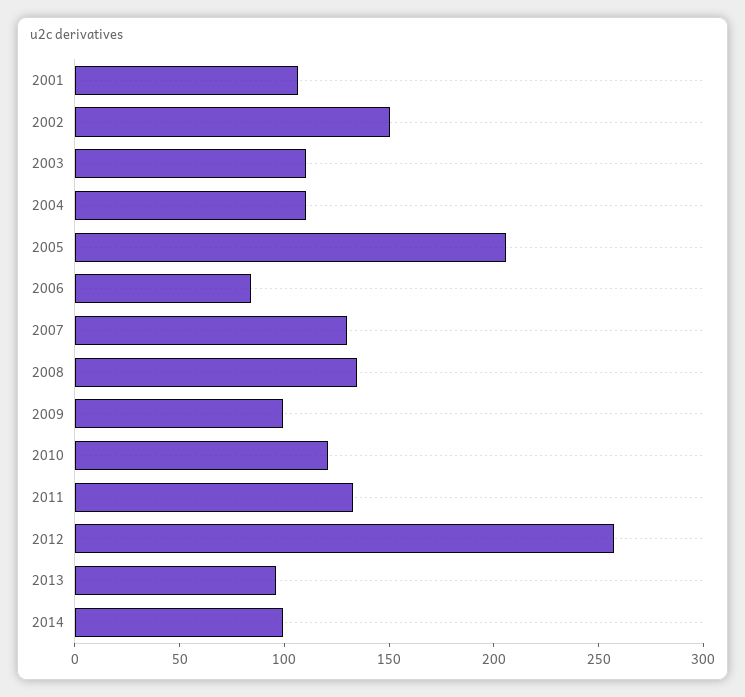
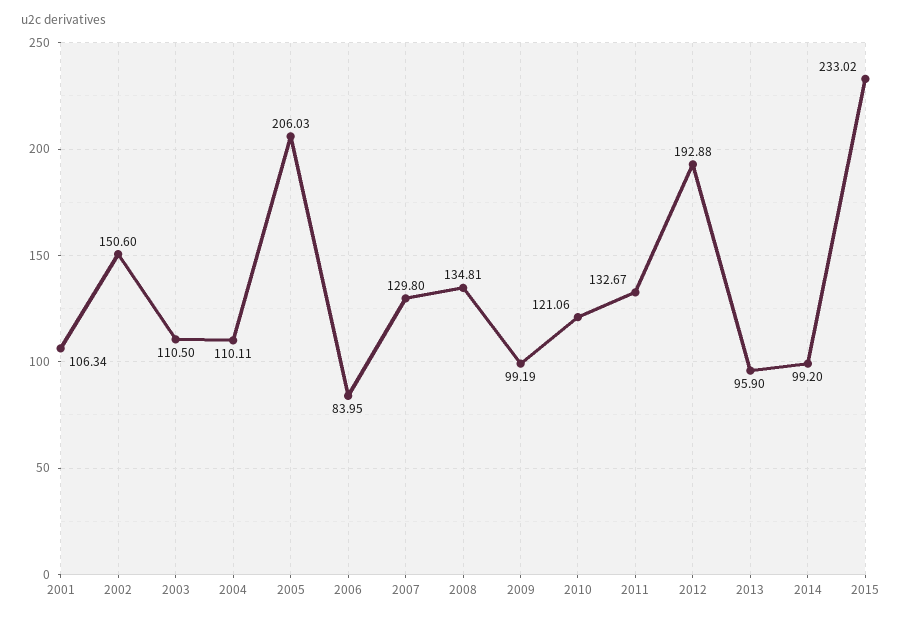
2012: 260 -> 192.88
2015: none -> 233.02

